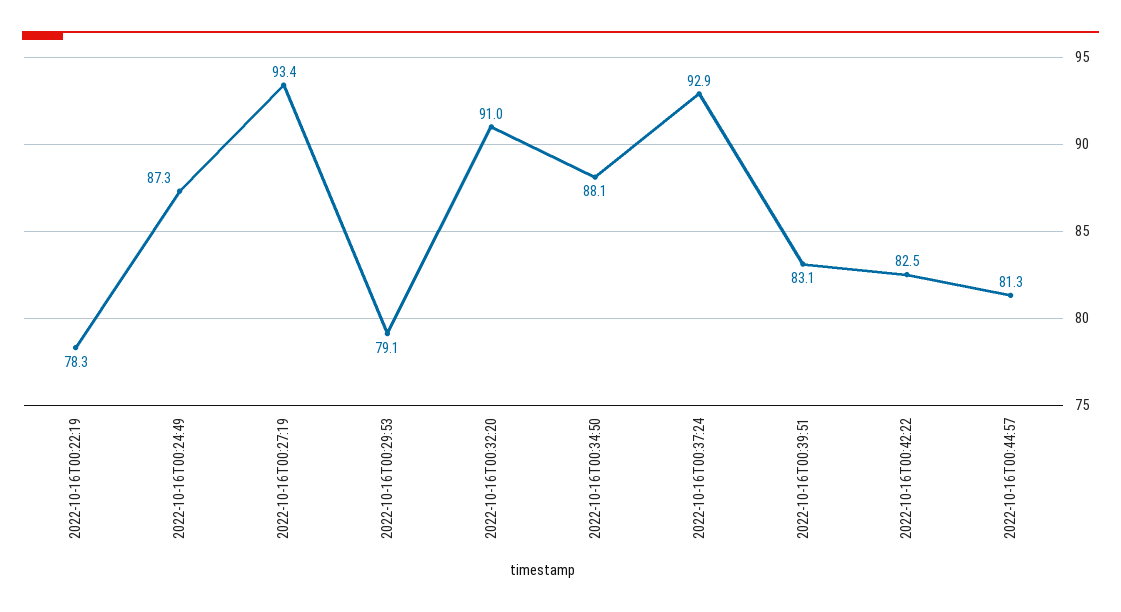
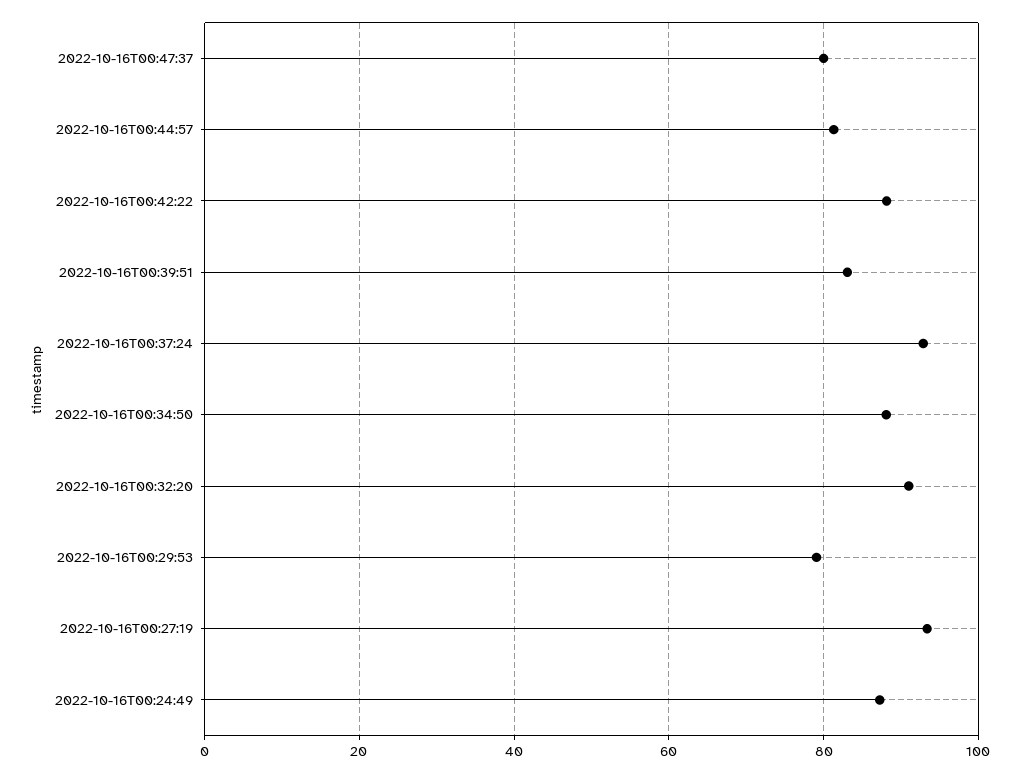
2022-10-16T00:22:19: 78.3 -> none
2022-10-16T00:42:22: 82.5 -> 88
2022-10-16T00:47:37: none -> 80

